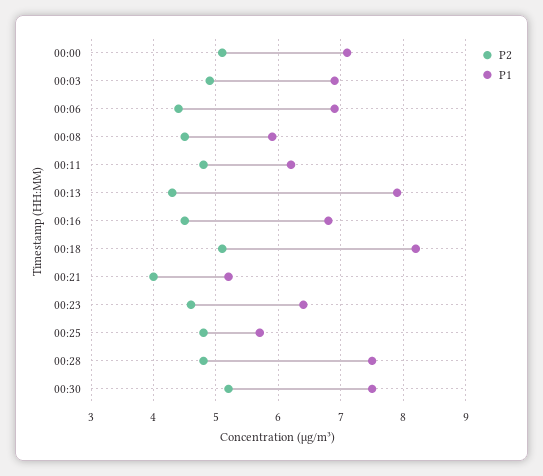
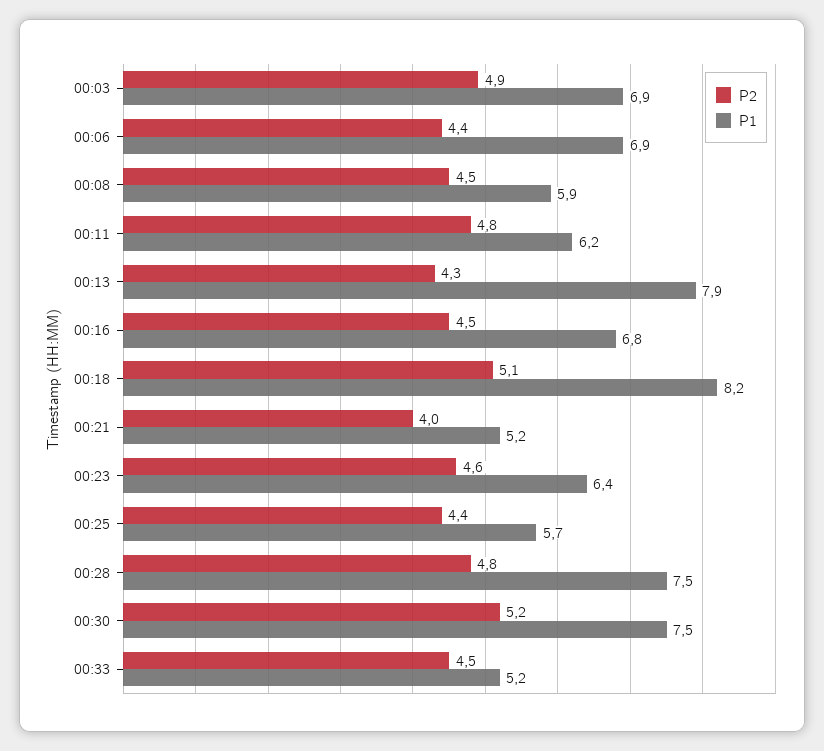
P2, 00:00: 5.1 -> none
P1, 00:00: 7.1 -> none
P2, 00:25: 4.8 -> 4.4
P2, 00:33: none -> 4.5
P1, 00:33: none -> 5.2

